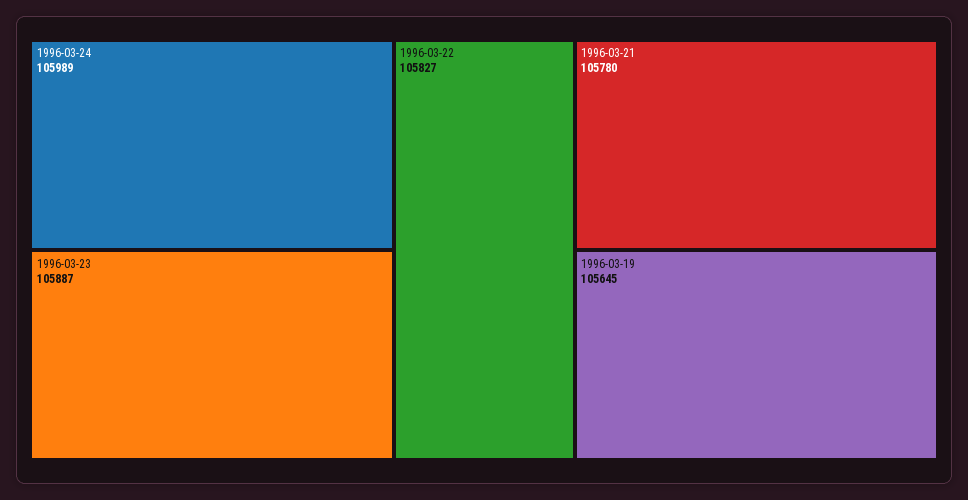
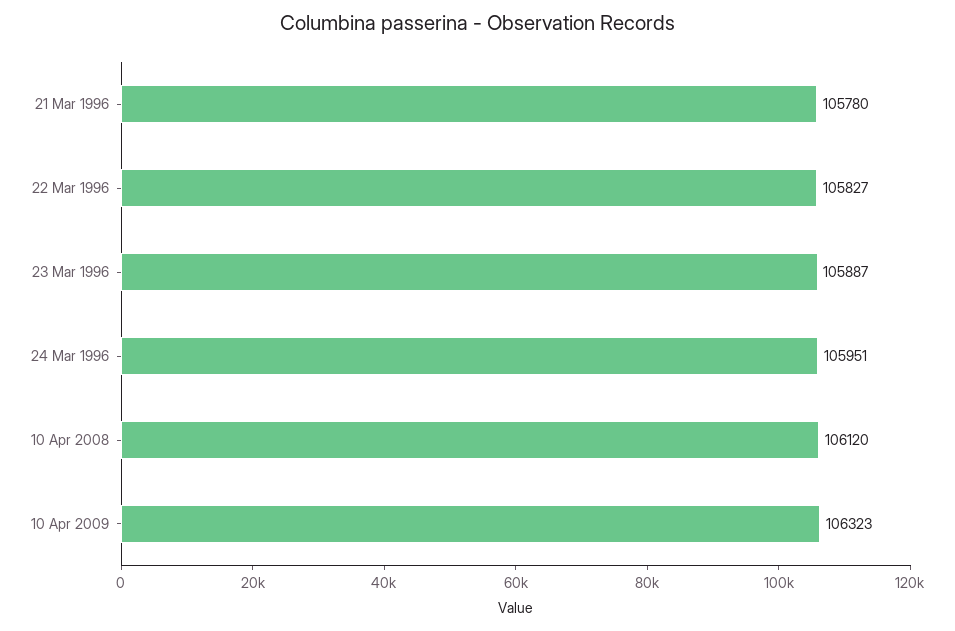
1996-03-24: 105989 -> 105951
1996-03-19: 105645 -> none
10 Apr 2008: none -> 106120
10 Apr 2009: none -> 106323

